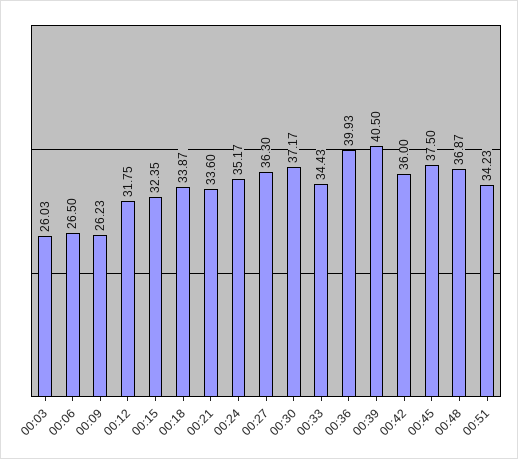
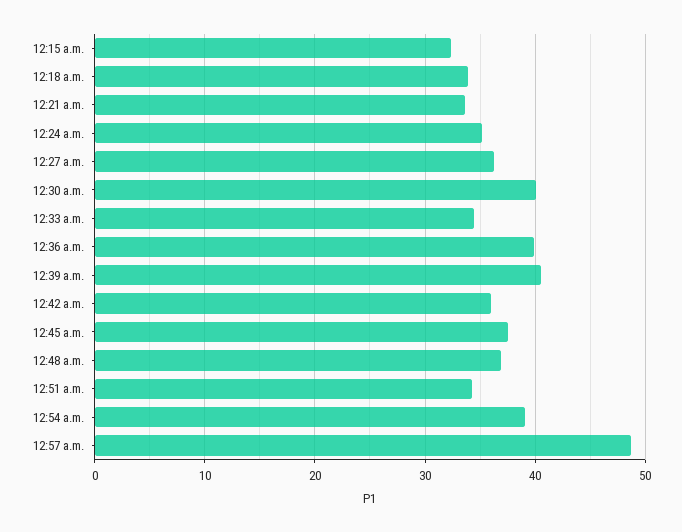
00:03: 26.03 -> none
00:06: 26.5 -> none
00:09: 26.23 -> none
00:12: 31.75 -> none
00:30: 37.17 -> 40
12:54 a.m.: none -> 39
12:57 a.m.: none -> 49

